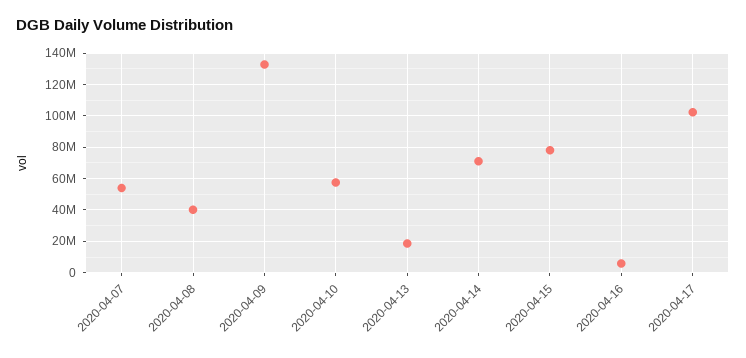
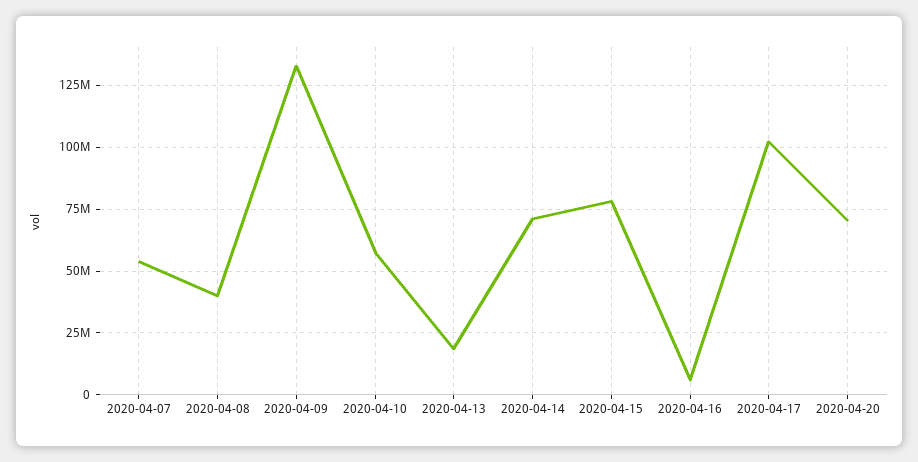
2020-04-20: none -> 70000000

